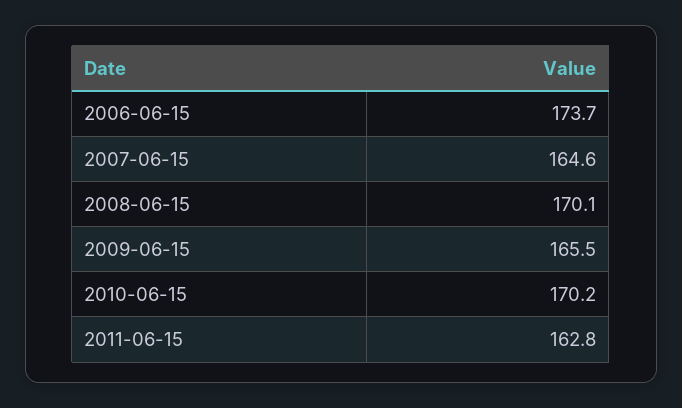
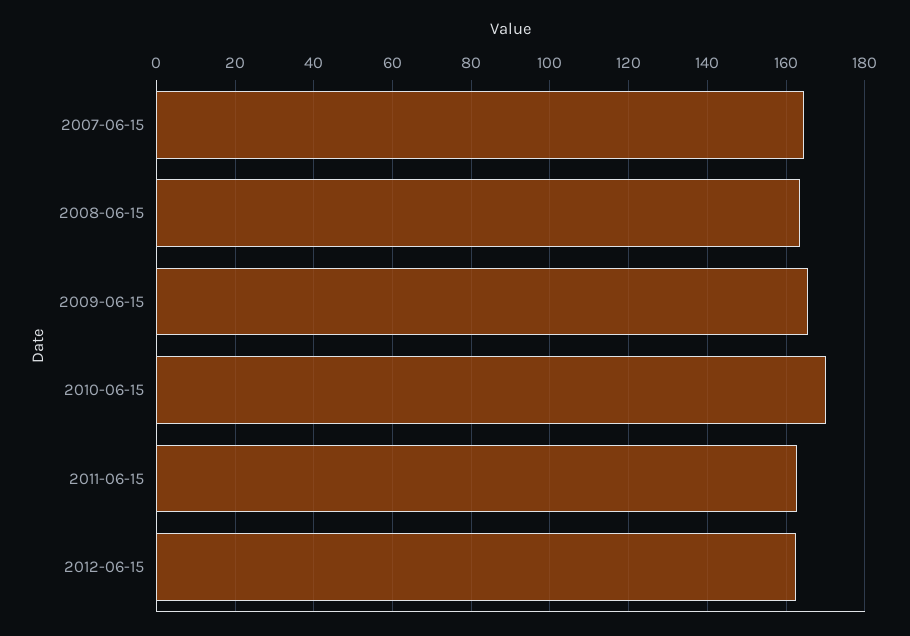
2006-06-15: 173.7 -> none
2008-06-15: 170.1 -> 164
2012-06-15: none -> 162

